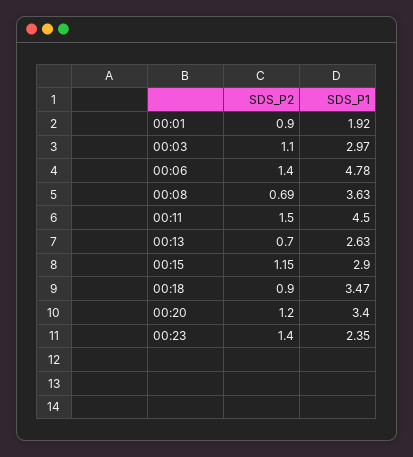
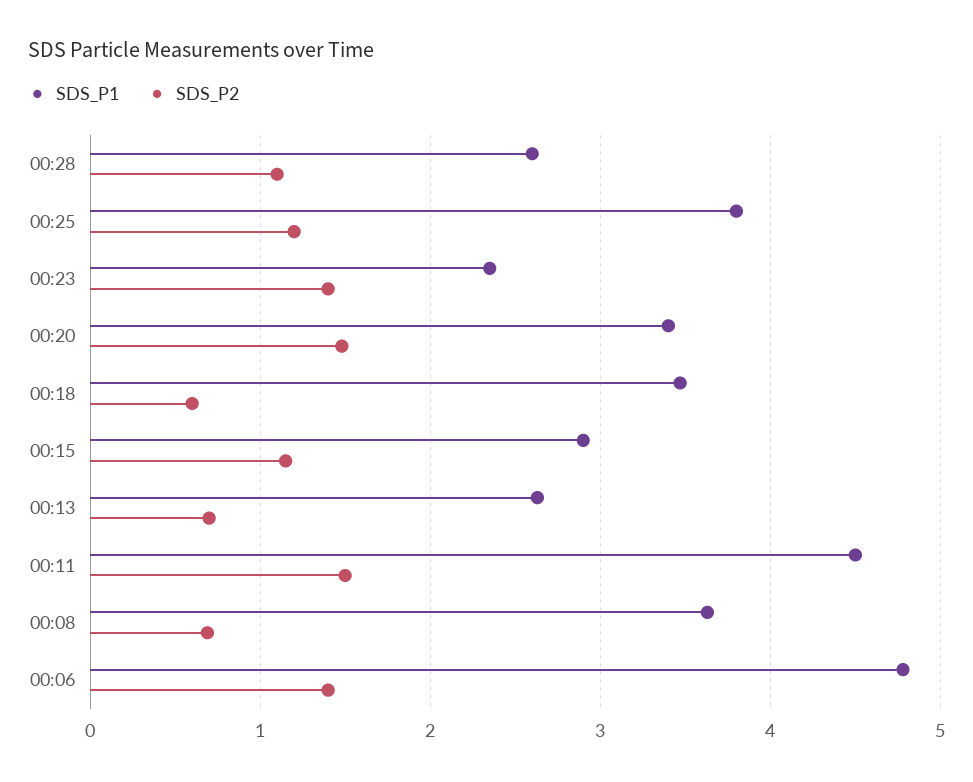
SDS_P2, 00:01: 0.9 -> none
SDS_P1, 00:01: 1.92 -> none
SDS_P2, 00:03: 1.1 -> none
SDS_P1, 00:03: 2.97 -> none
SDS_P2, 00:18: 0.9 -> 0.6
SDS_P2, 00:20: 1.2 -> 1.5
SDS_P1, 00:28: none -> 2.6
SDS_P2, 00:28: none -> 1.1
SDS_P1, 00:25: none -> 3.8
SDS_P2, 00:25: none -> 1.2

